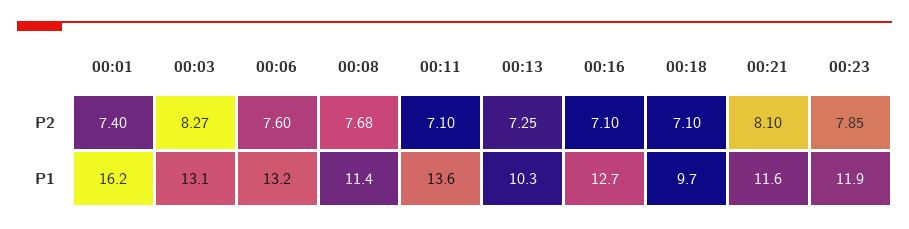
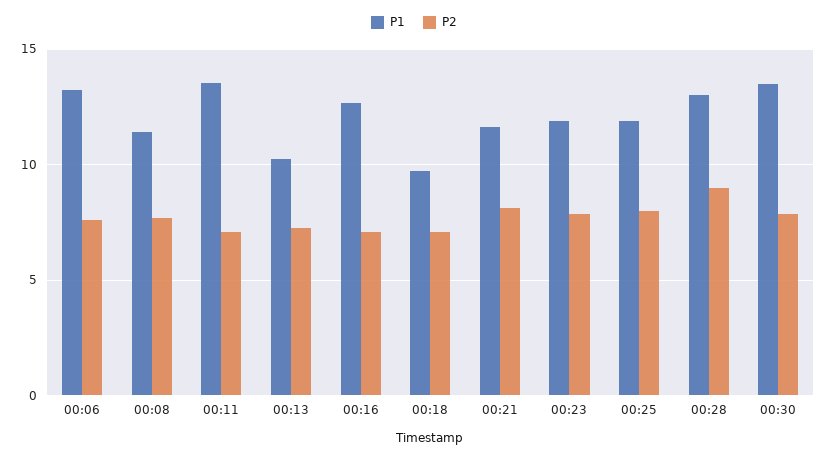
P2, 00:01: 7.4 -> none
P2, 00:03: 8.27 -> none
P1, 00:01: 16.2 -> none
P1, 00:03: 13.1 -> none
P1, 00:25: none -> 12
P2, 00:25: none -> 8
P1, 00:28: none -> 13
P2, 00:28: none -> 9
P1, 00:30: none -> 13.5
P2, 00:30: none -> 8

